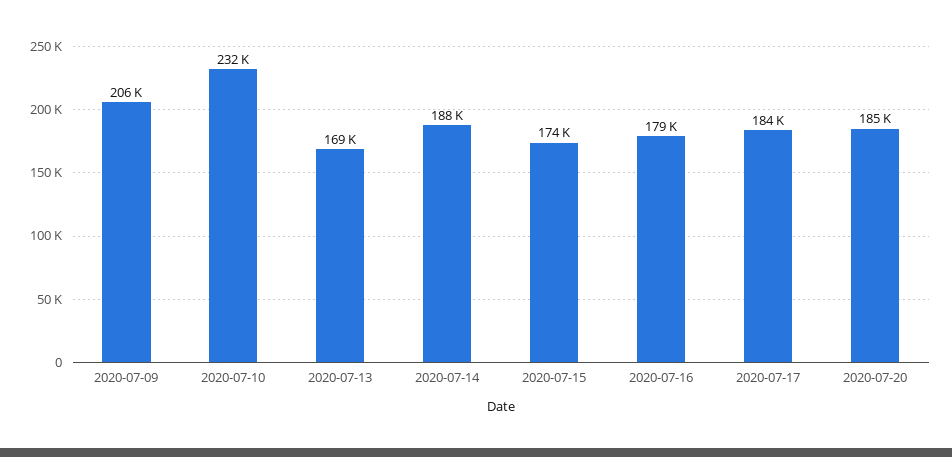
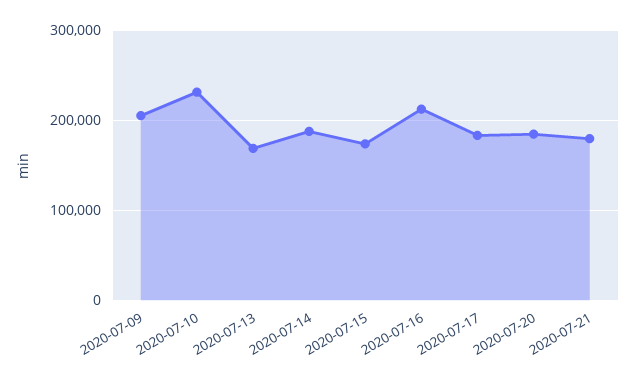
2020-07-16: 179000 -> 210000
2020-07-21: none -> 180000

